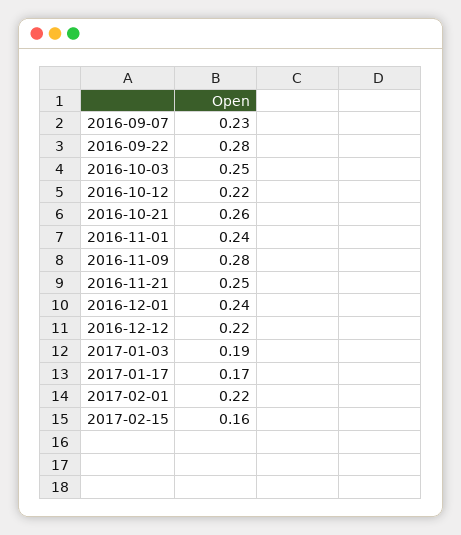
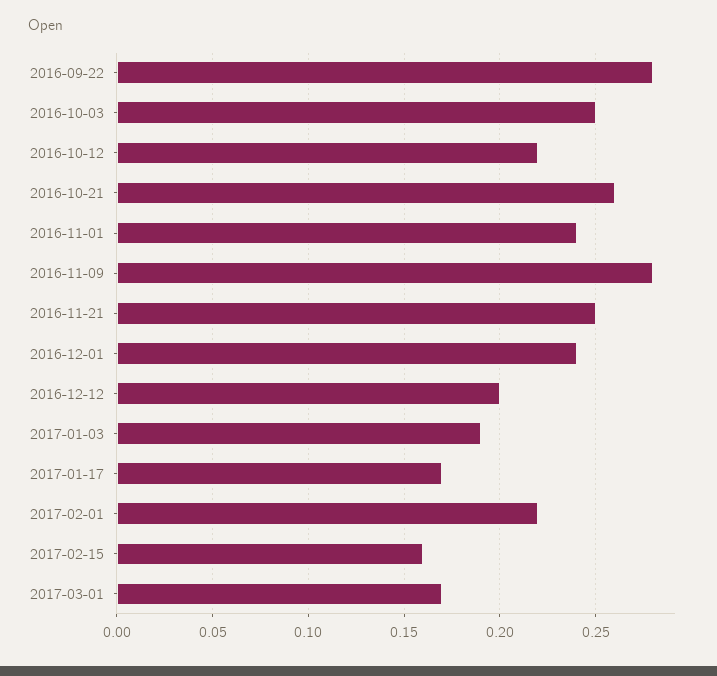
2016-09-07: 0.23 -> none
2016-12-12: 0.22 -> 0.2
2017-03-01: none -> 0.17

